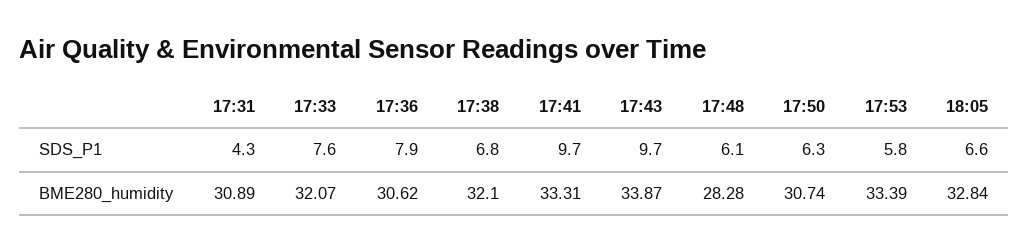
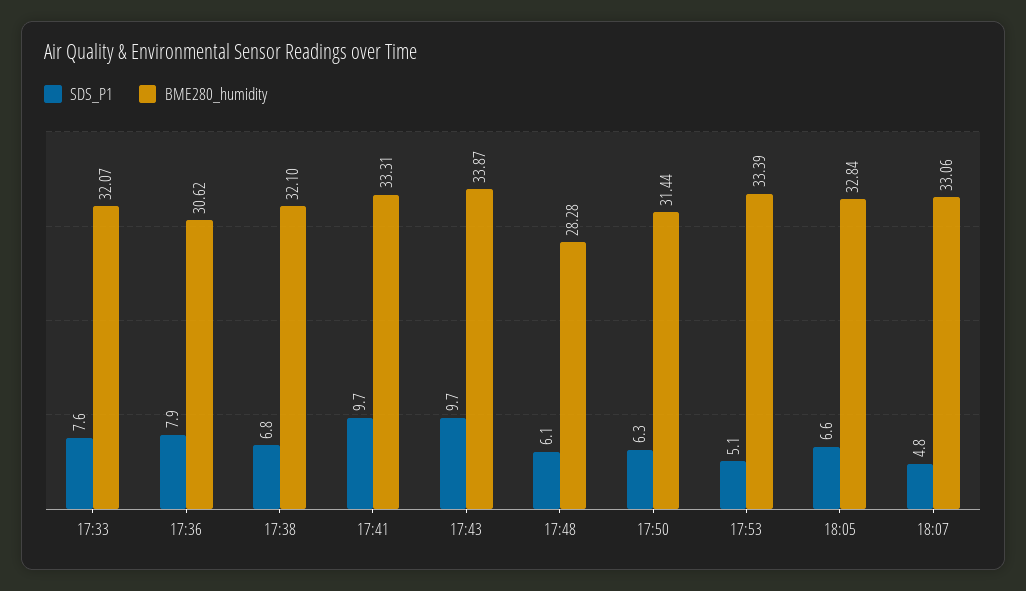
SDS_P1, 17:31: 4.3 -> none
SDS_P1, 17:53: 5.8 -> 5.1
BME280_humidity, 17:31: 30.89 -> none
BME280_humidity, 17:50: 30.74 -> 31.44
SDS_P1, 18:07: none -> 4.8
BME280_humidity, 18:07: none -> 33.06

